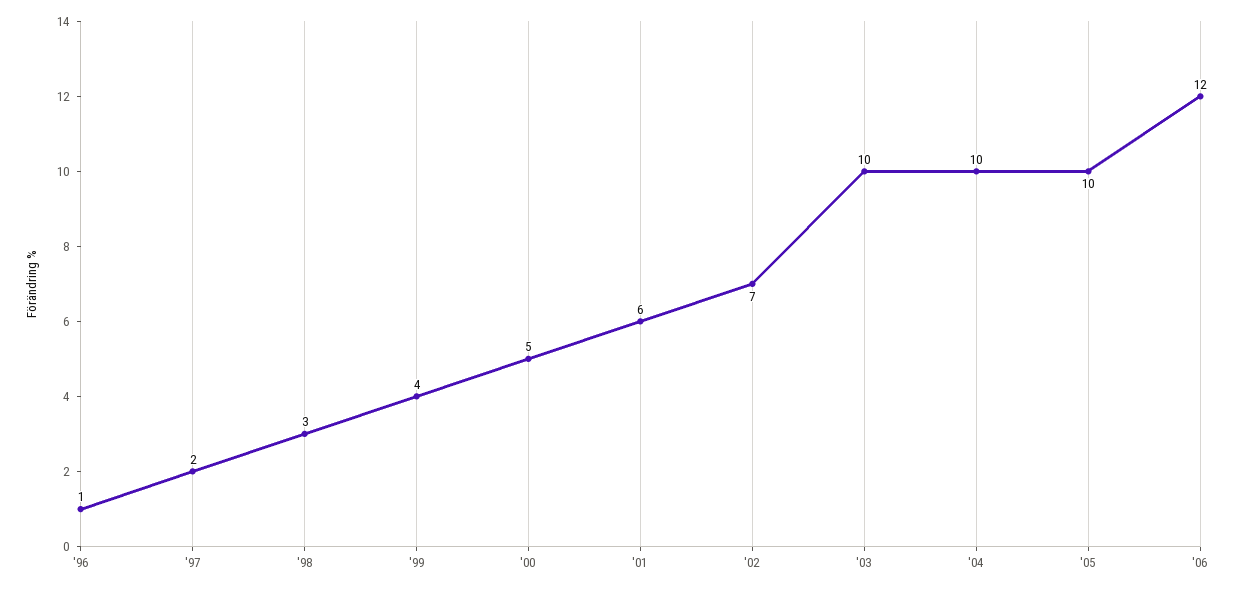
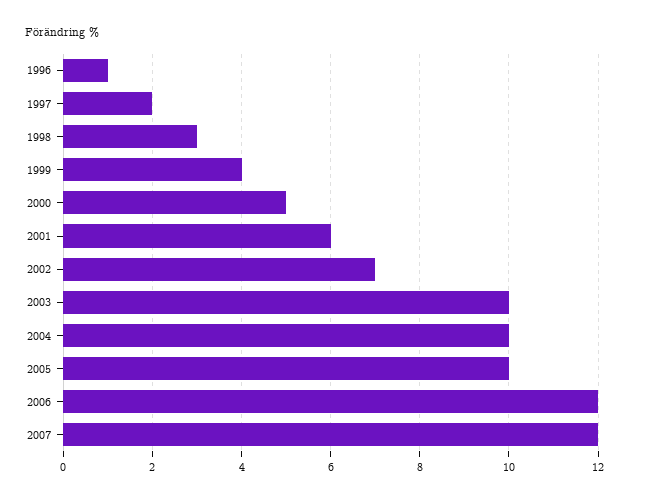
2007: none -> 12

